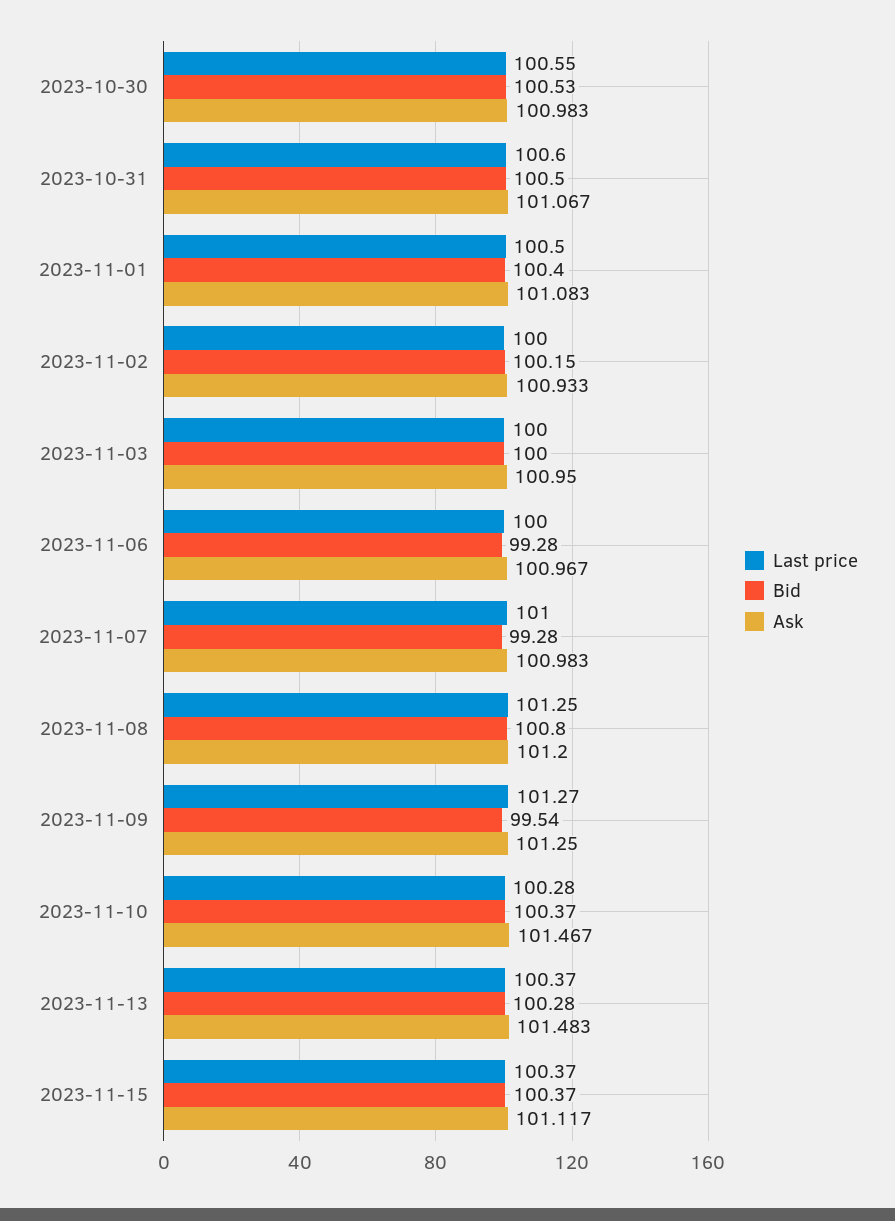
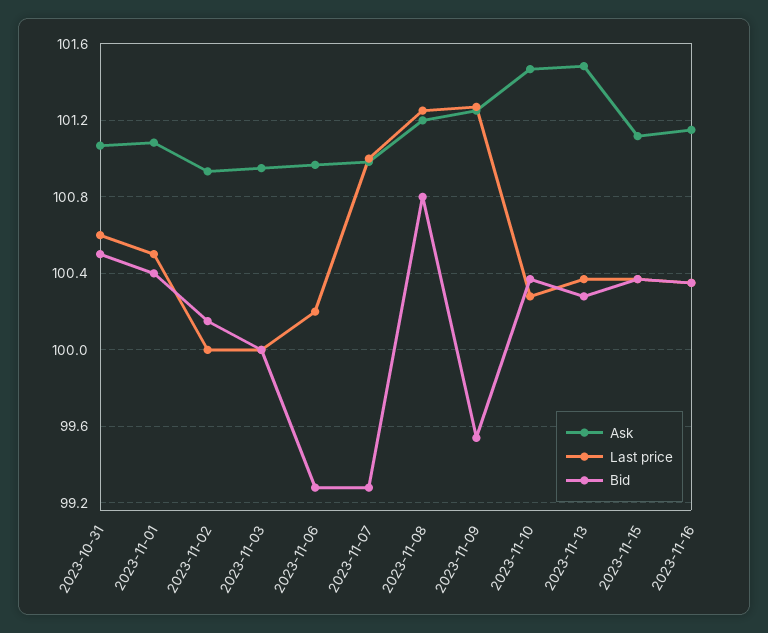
Last price, 2023-10-30: 100.55 -> none
Bid, 2023-10-30: 100.53 -> none
Ask, 2023-10-30: 100.983 -> none
Last price, 2023-11-06: 100 -> 100.2
Ask, 2023-11-16: none -> 101.15
Last price, 2023-11-16: none -> 100.35
Bid, 2023-11-16: none -> 100.35

